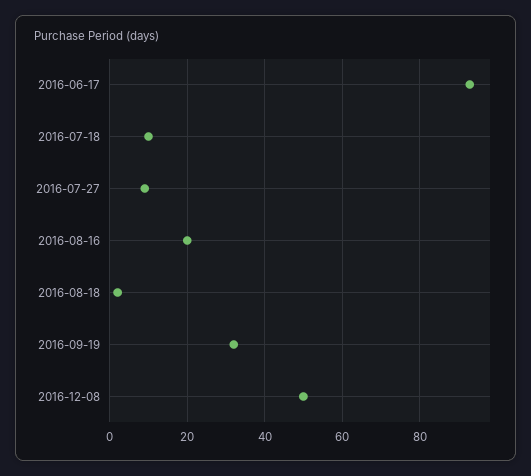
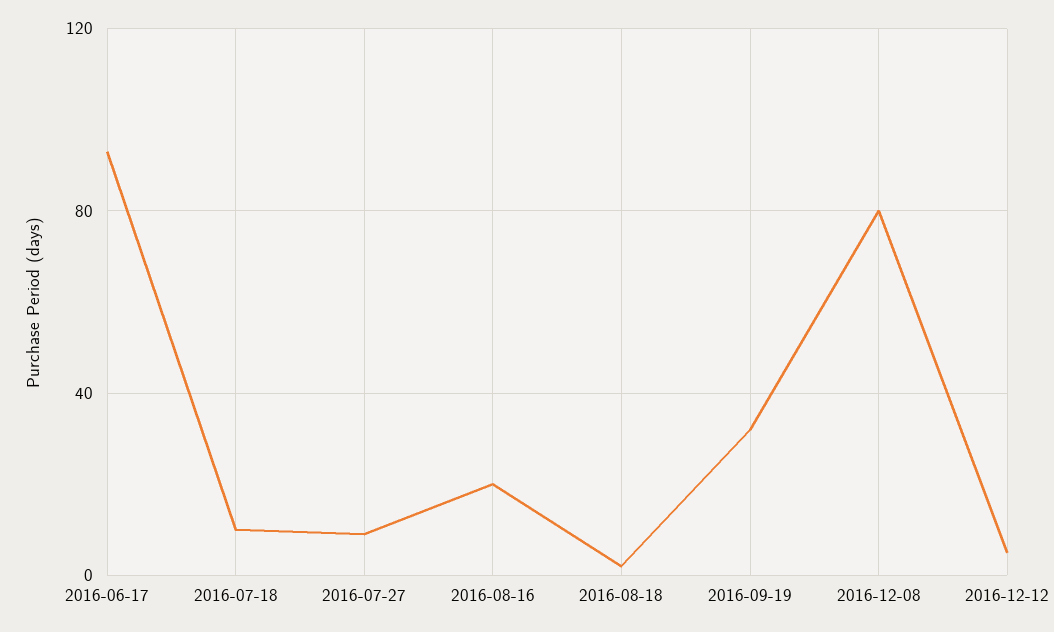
2016-12-08: 50 -> 80
2016-12-12: none -> 5

